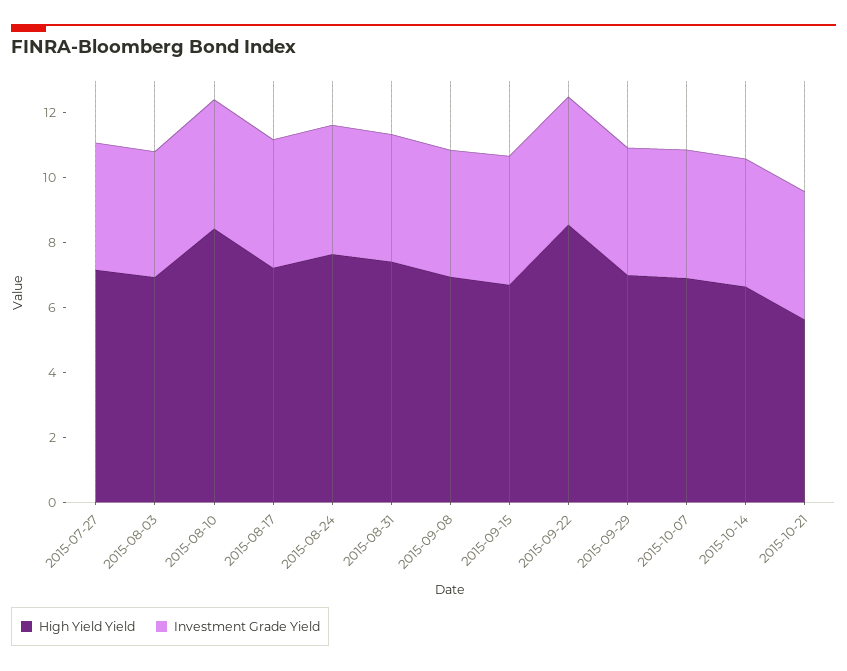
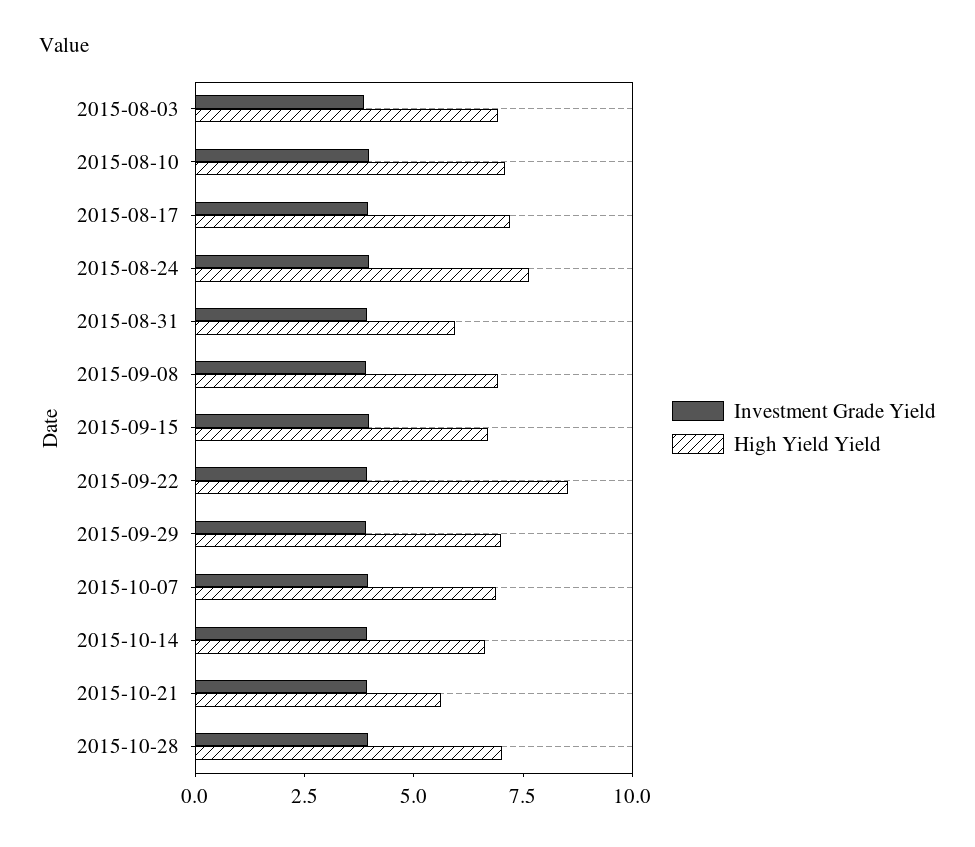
High Yield Yield, 2015-07-27: 7 -> none
Investment Grade Yield, 2015-07-27: 4 -> none
High Yield Yield, 2015-08-10: 8.5 -> 7
High Yield Yield, 2015-08-31: 7.5 -> 6
Investment Grade Yield, 2015-10-28: none -> 4
High Yield Yield, 2015-10-28: none -> 7

